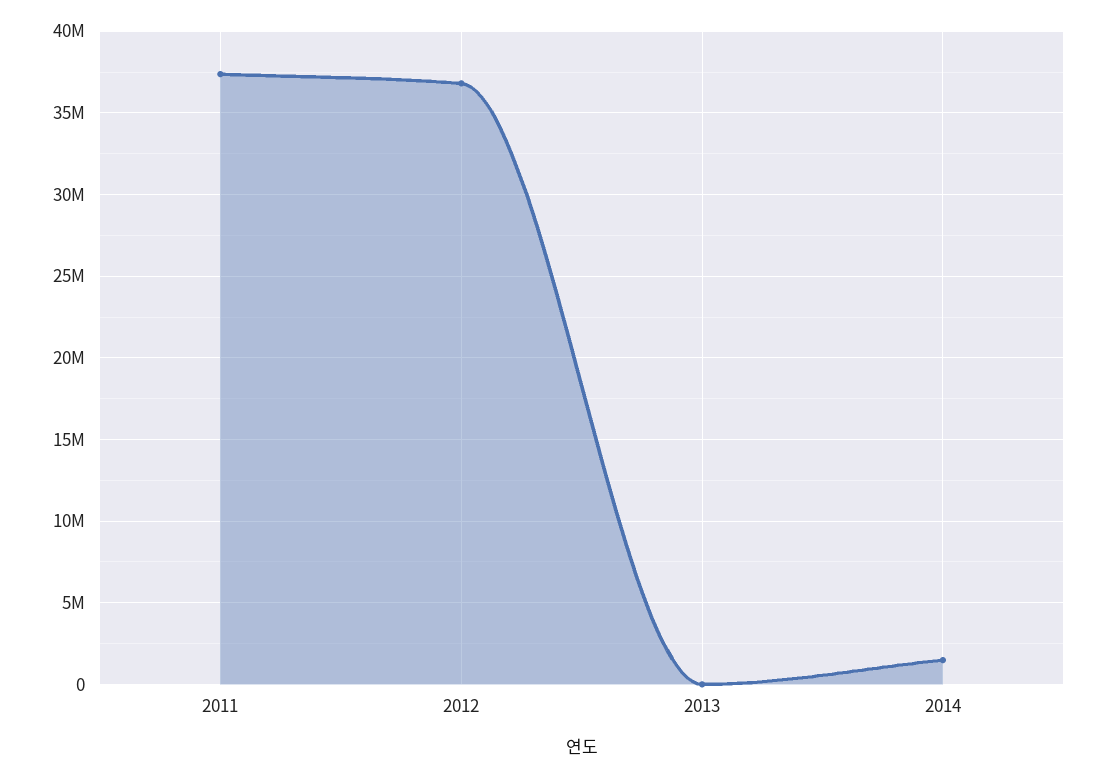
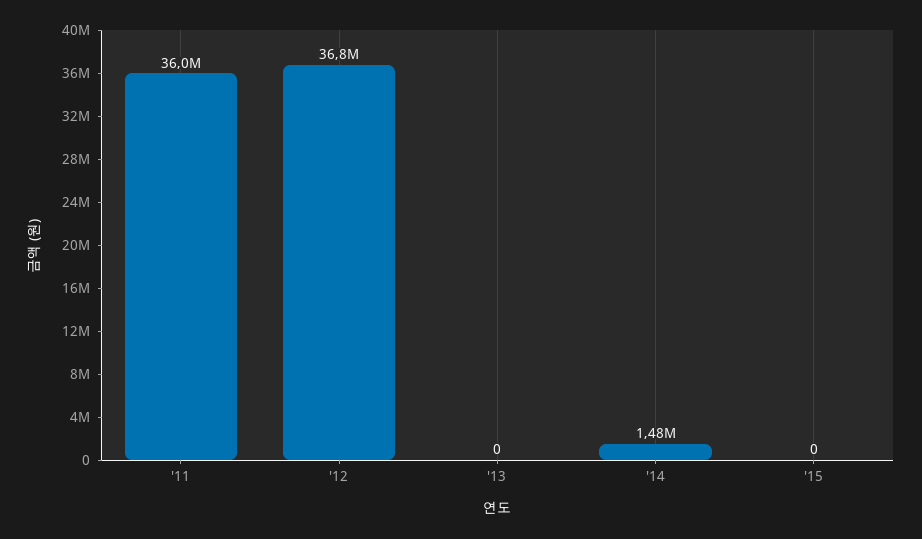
2011: 37500000 -> 36000000
'15: none -> 0

